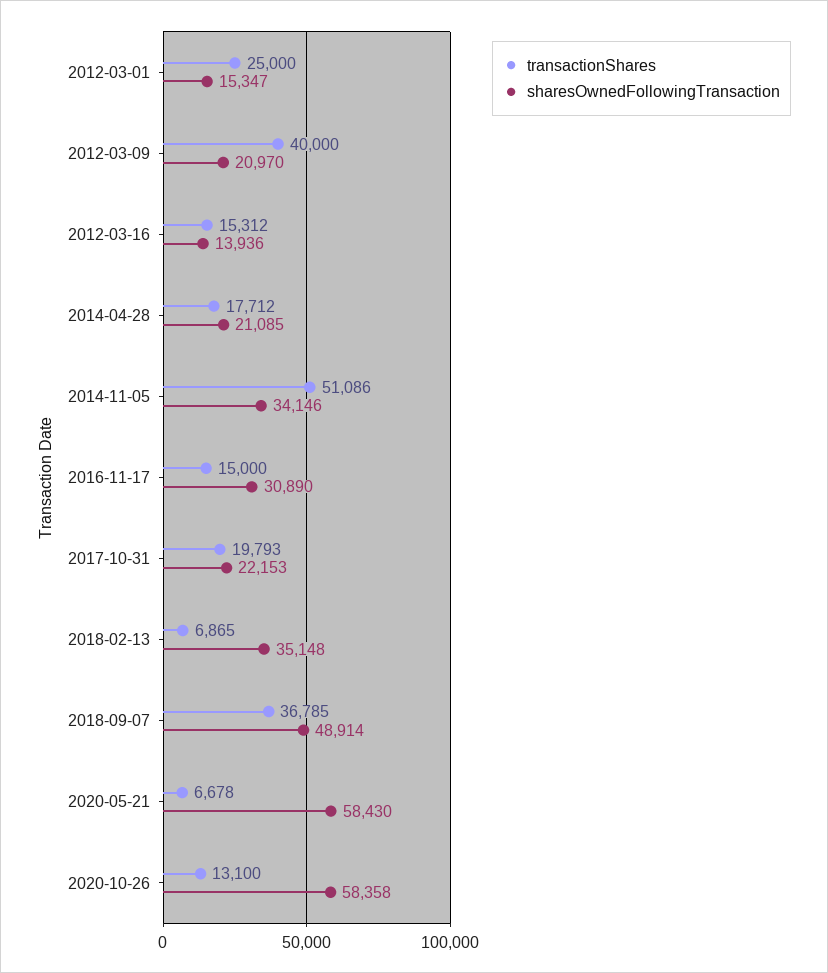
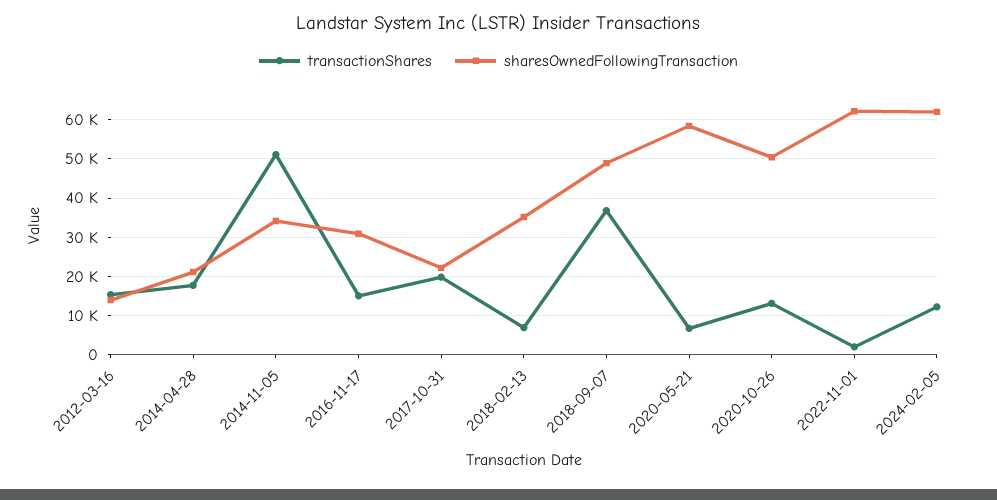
transactionShares, 2012-03-01: 25000 -> none
sharesOwnedFollowingTransaction, 2012-03-01: 15347 -> none
transactionShares, 2012-03-09: 40000 -> none
sharesOwnedFollowingTransaction, 2012-03-09: 20970 -> none
sharesOwnedFollowingTransaction, 2020-10-26: 58358 -> 50000
transactionShares, 2022-11-01: none -> 2000
sharesOwnedFollowingTransaction, 2022-11-01: none -> 62000
transactionShares, 2024-02-05: none -> 12000
sharesOwnedFollowingTransaction, 2024-02-05: none -> 62000

